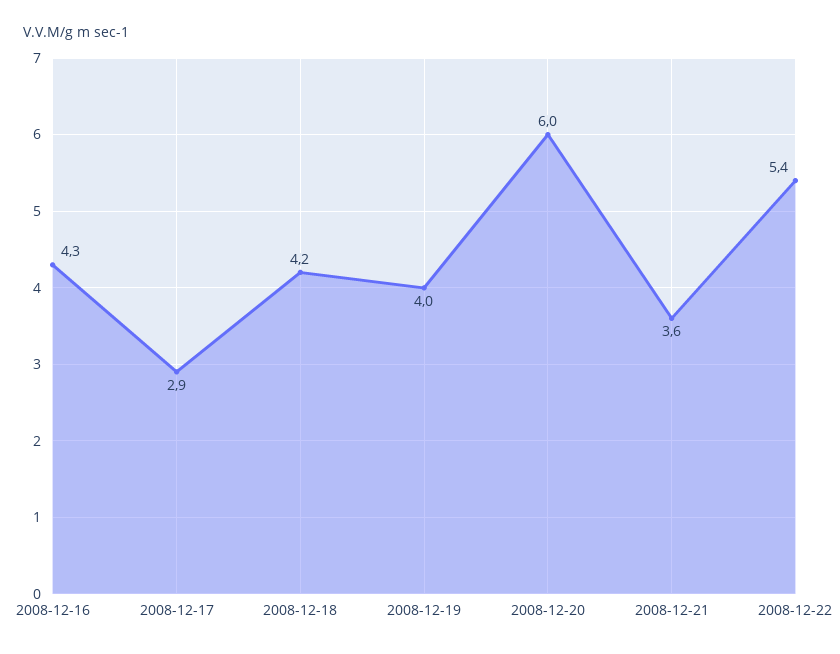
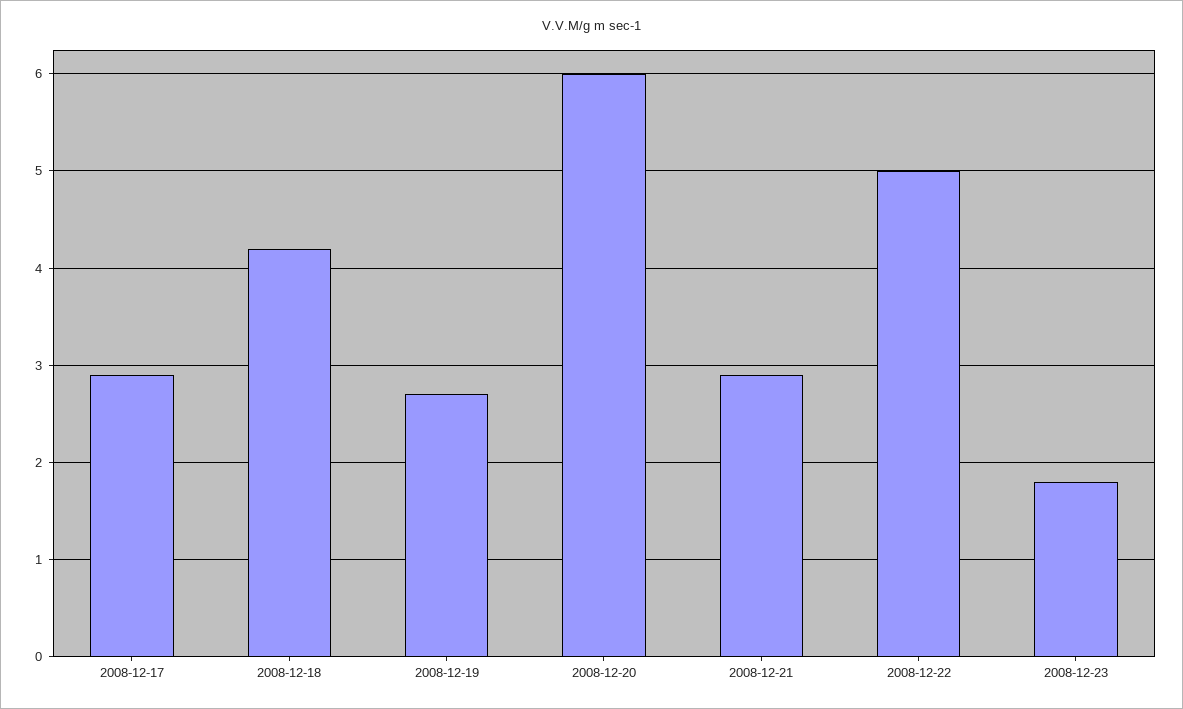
2008-12-16: 4.3 -> none
2008-12-19: 4 -> 2.7
2008-12-21: 3.6 -> 2.9
2008-12-22: 5.4 -> 5
2008-12-23: none -> 1.8

